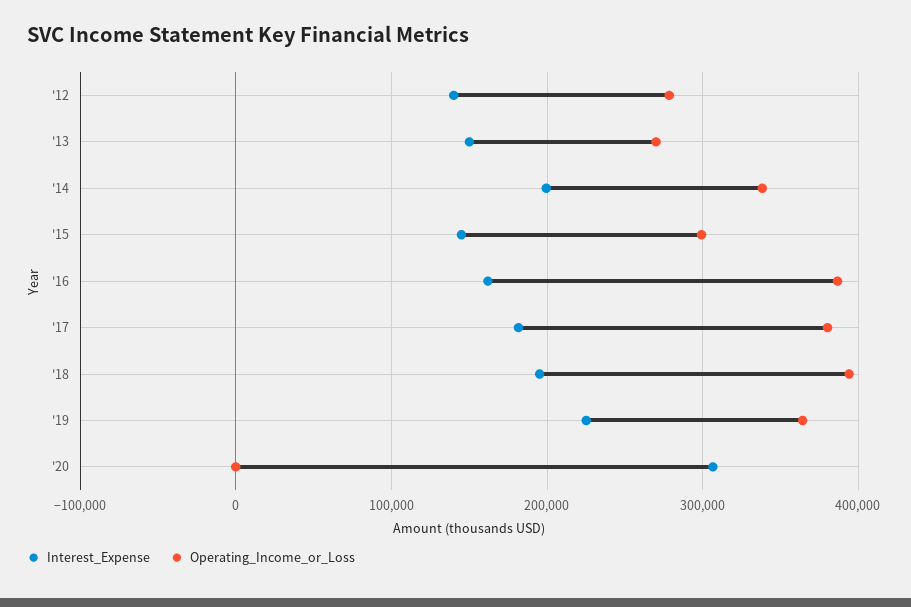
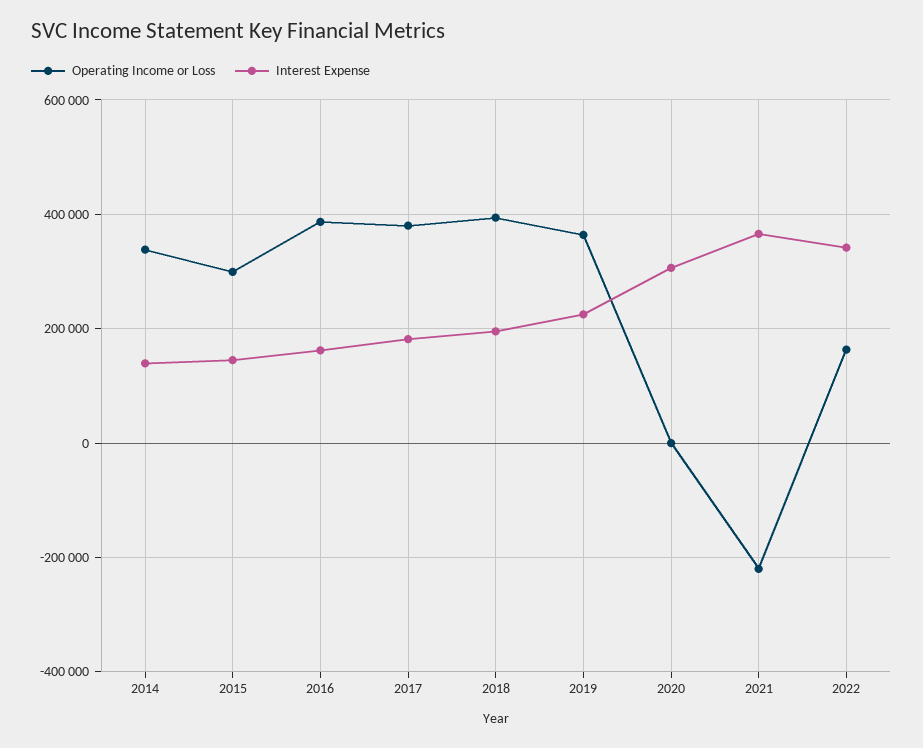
Interest_Expense, '12: 140000 -> none
Operating_Income_or_Loss, '12: 280000 -> none
Interest_Expense, '13: 150000 -> none
Operating_Income_or_Loss, '13: 270000 -> none
Interest_Expense, '14: 200000 -> 140000
Operating_Income_or_Loss, 2021: none -> -220000
Interest_Expense, 2021: none -> 360000
Operating_Income_or_Loss, 2022: none -> 160000
Interest_Expense, 2022: none -> 340000

